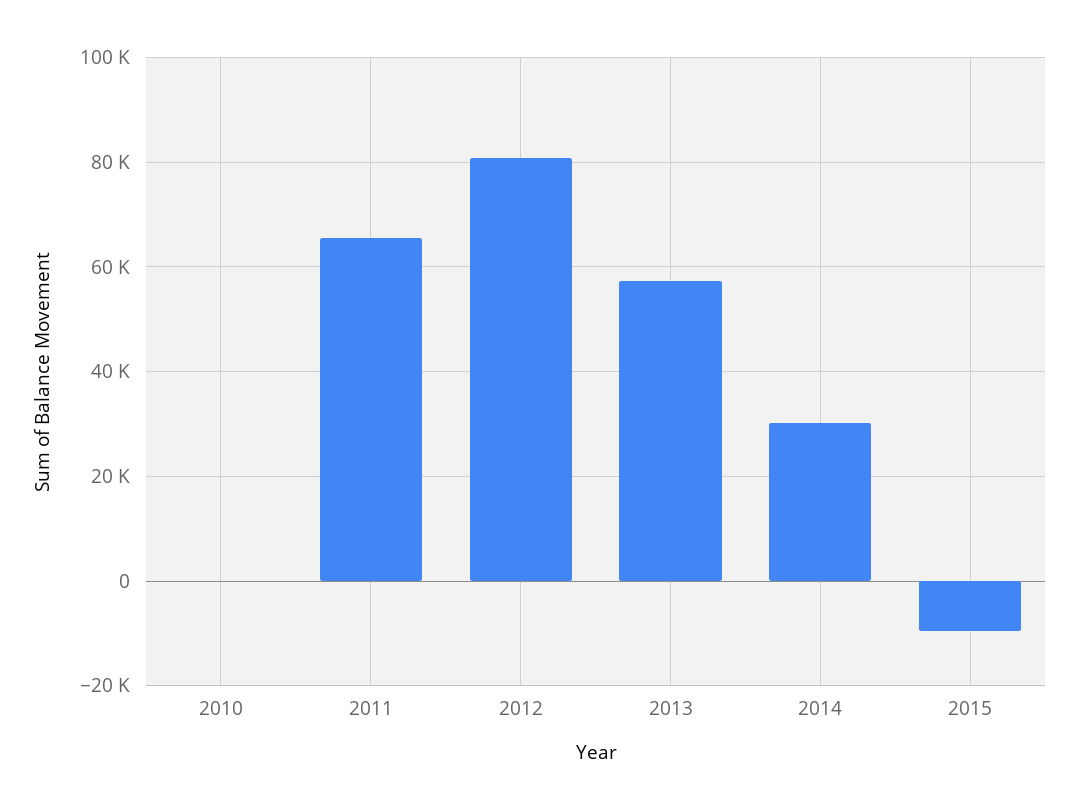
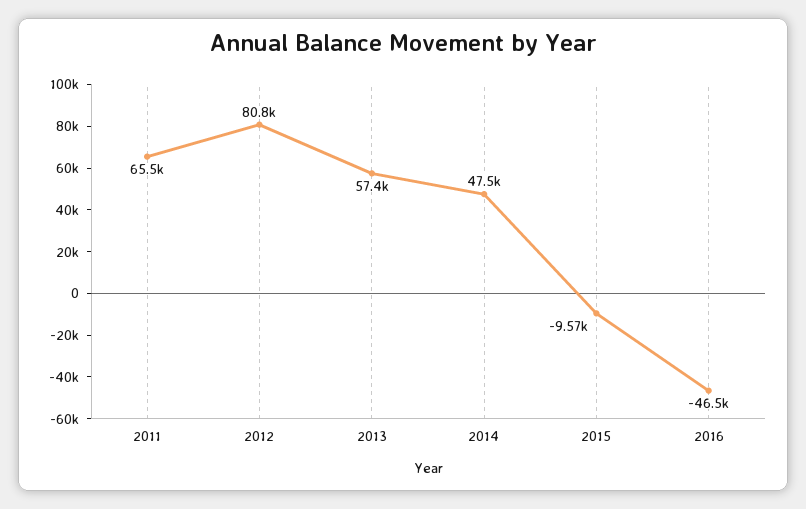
2010: 0 -> none
2014: 30000 -> 47500
2016: none -> -46500

